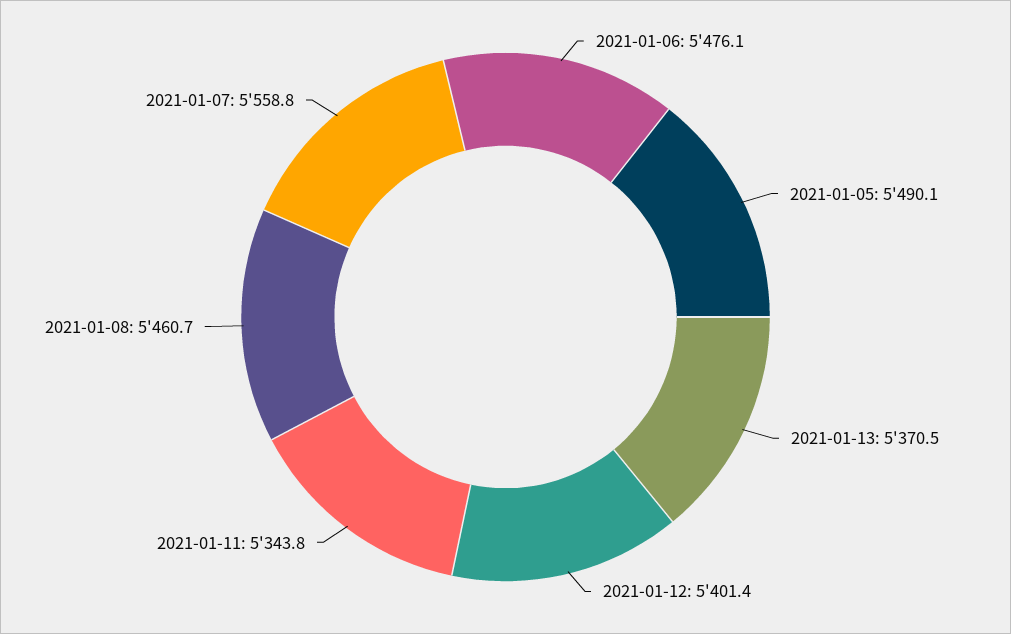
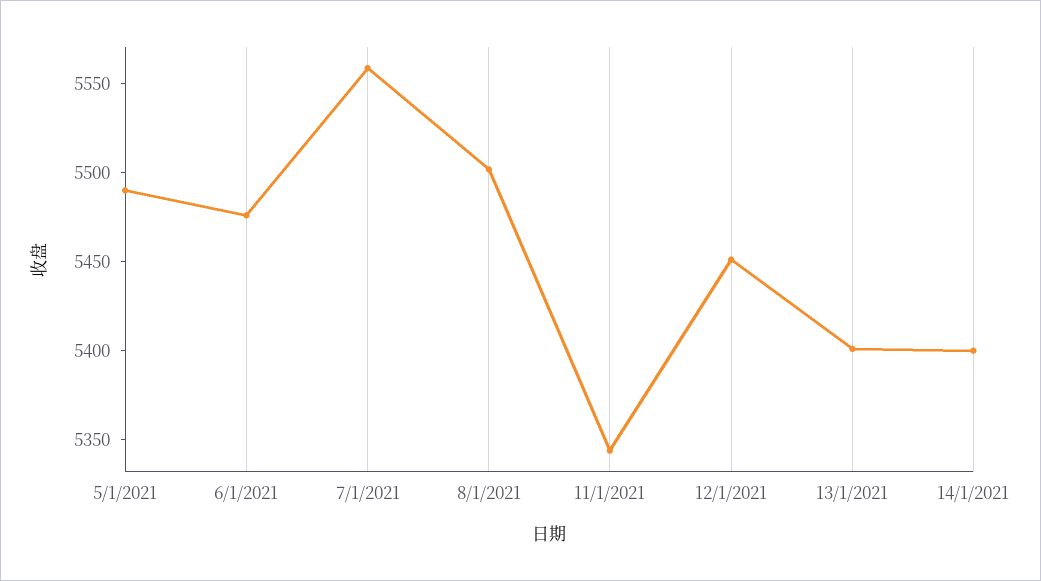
2021-01-13: 5370.5 -> 5400
2021-01-12: 5401.4 -> 5450
2021-01-08: 5460.7 -> 5500
14/1/2021: none -> 5400

